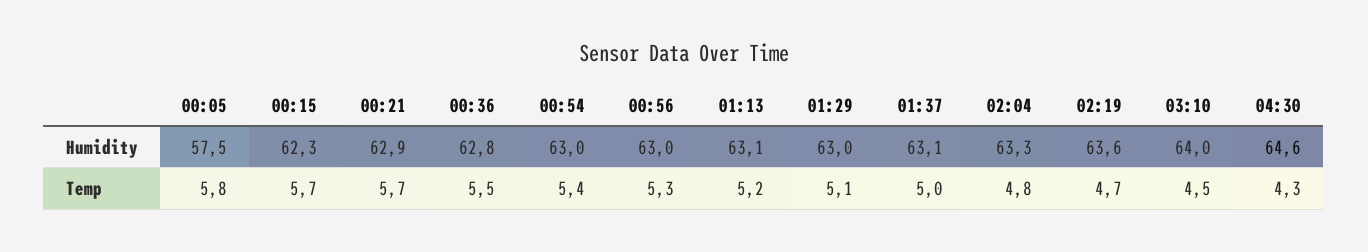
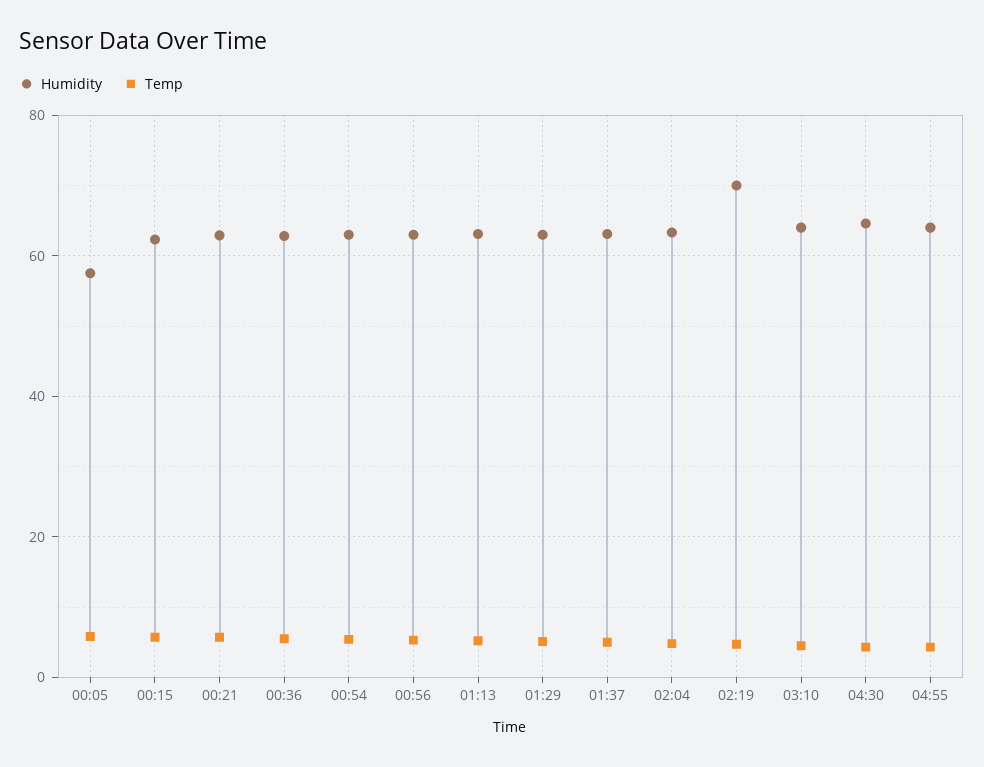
Humidity, 02:19: 63.6 -> 70
Humidity, 04:55: none -> 64
Temp, 04:55: none -> 4

